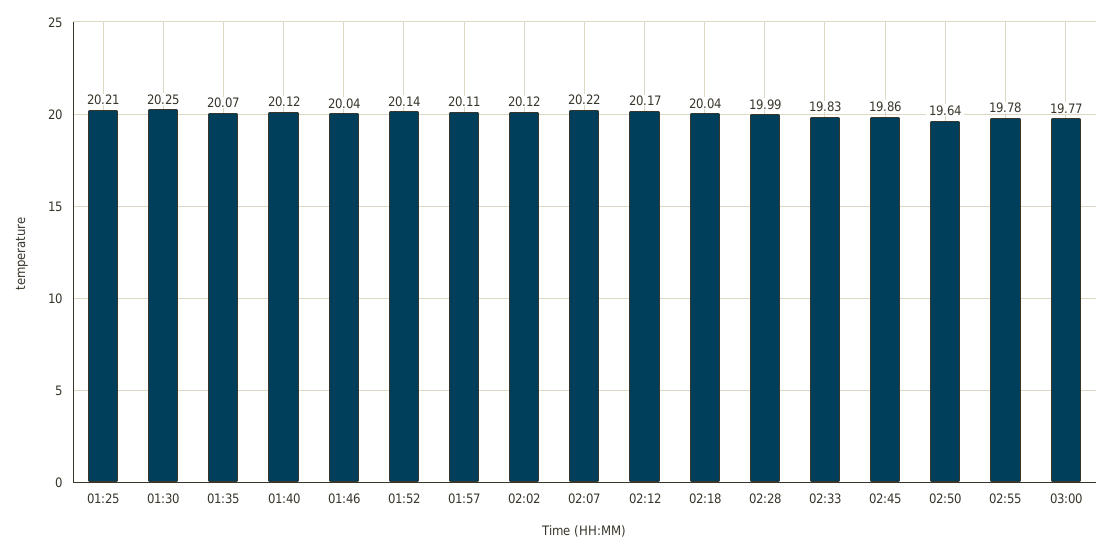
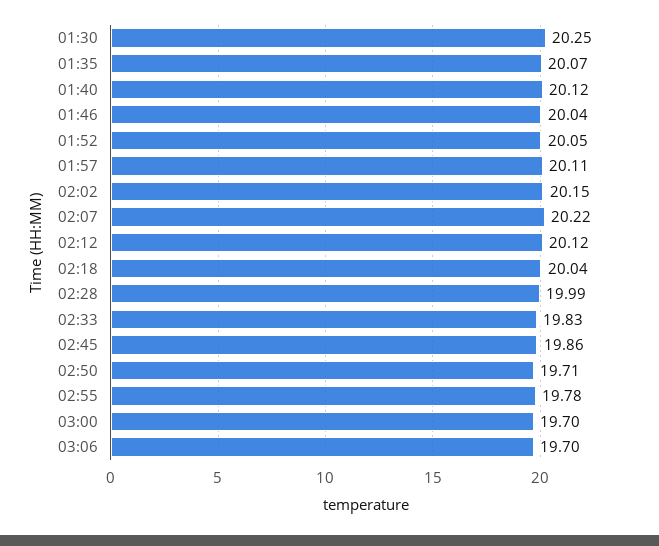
01:25: 20.21 -> none
01:52: 20.14 -> 20.05
02:02: 20.12 -> 20.15
02:12: 20.17 -> 20.12
02:50: 19.64 -> 19.71
03:00: 19.77 -> 19.7
03:06: none -> 19.7

